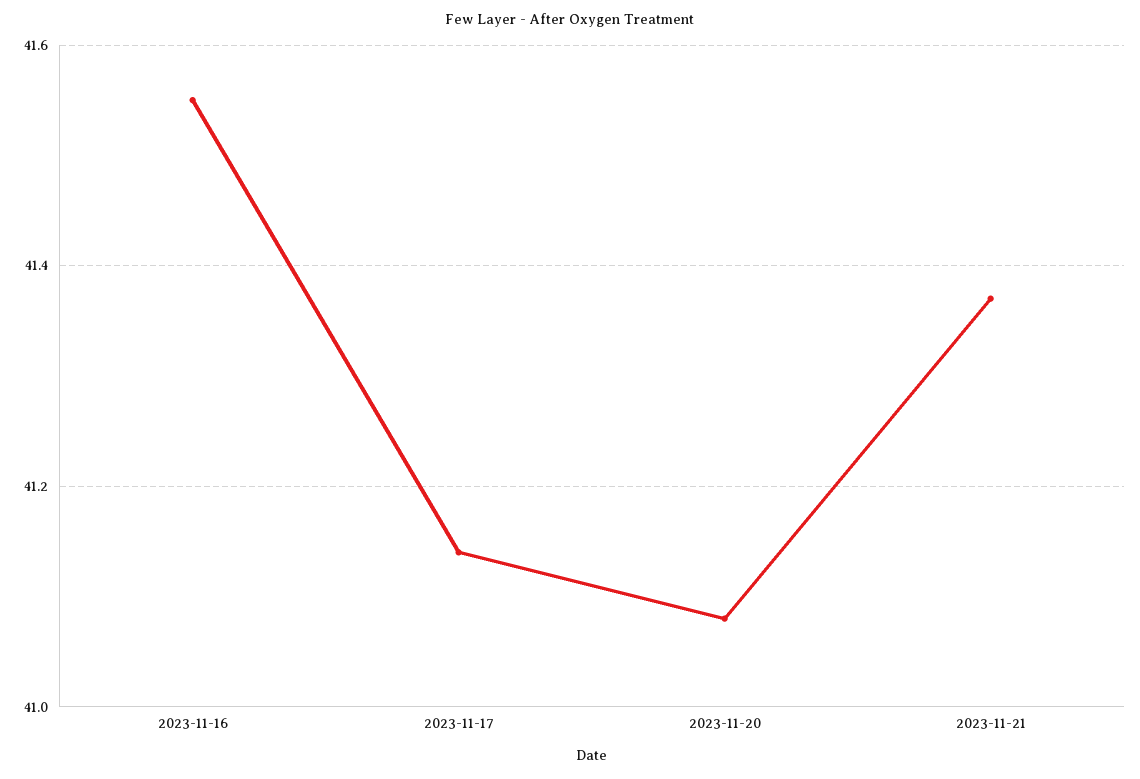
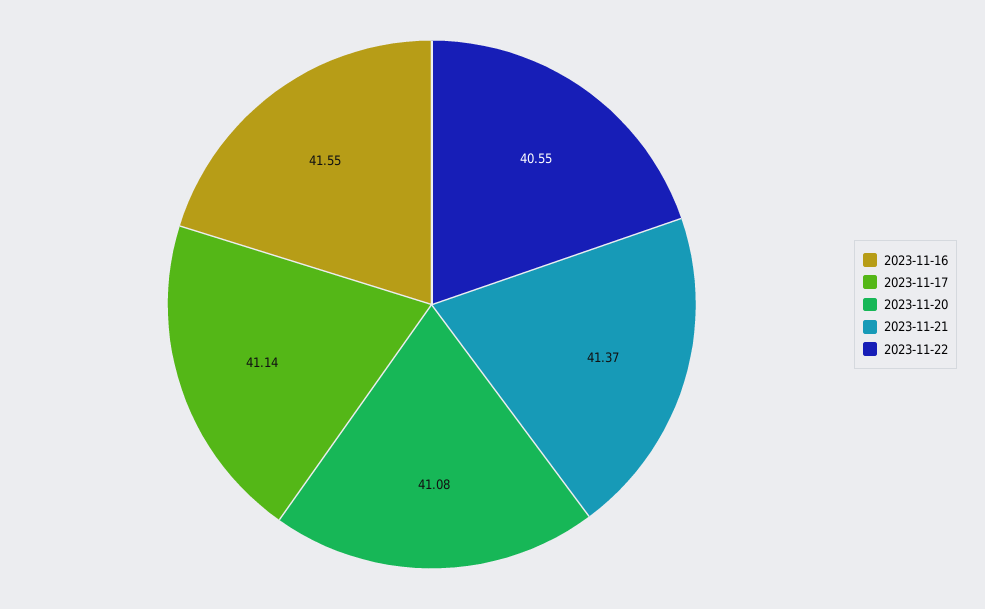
2023-11-22: none -> 40.55

